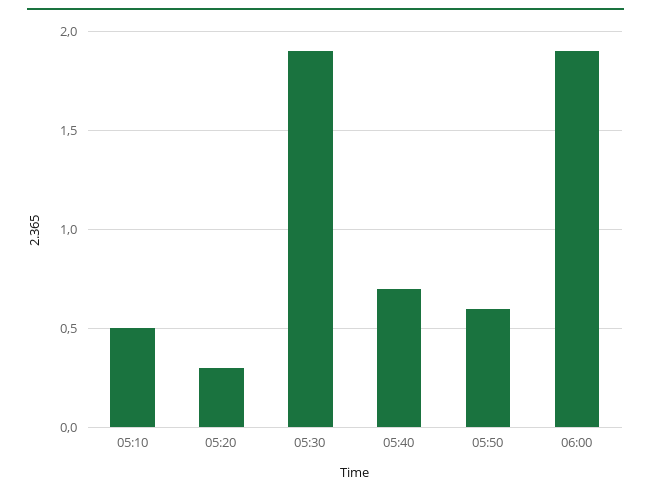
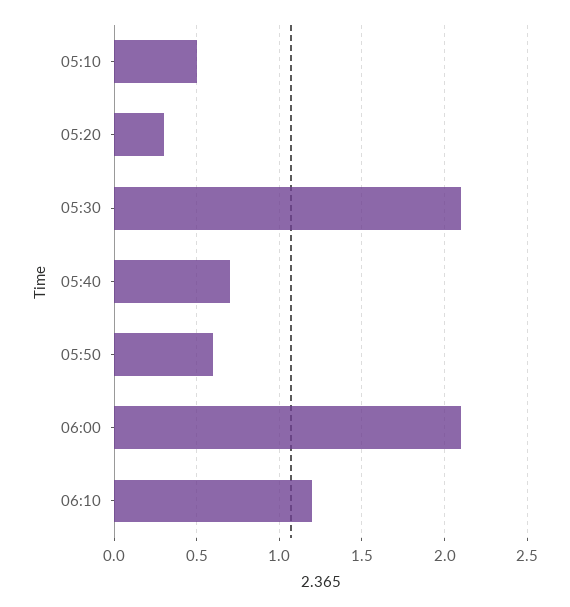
05:30: 1.9 -> 2.1
06:00: 1.9 -> 2.1
06:10: none -> 1.2

